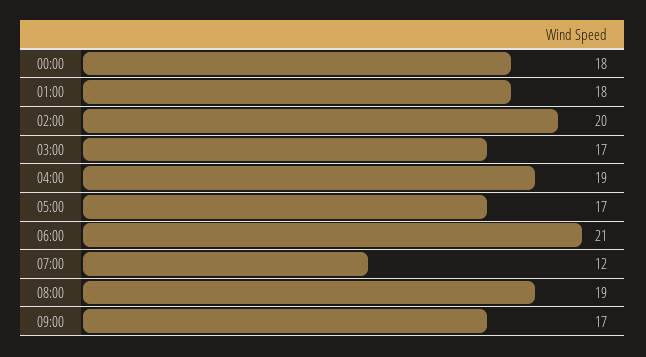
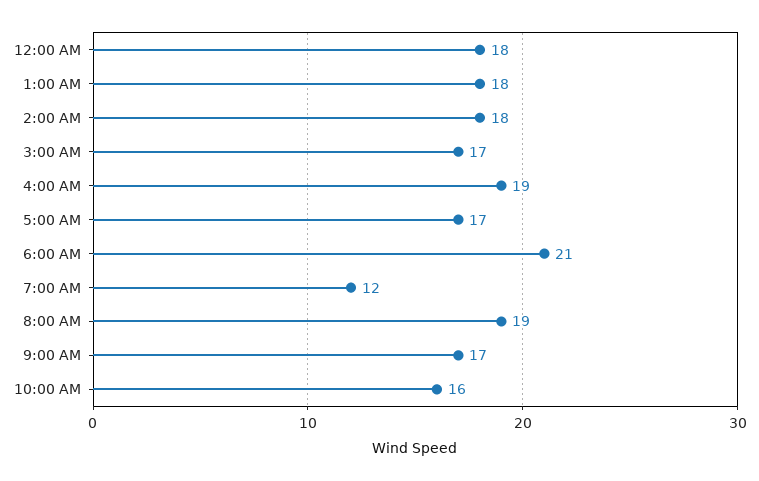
02:00: 20 -> 18
10:00 AM: none -> 16

